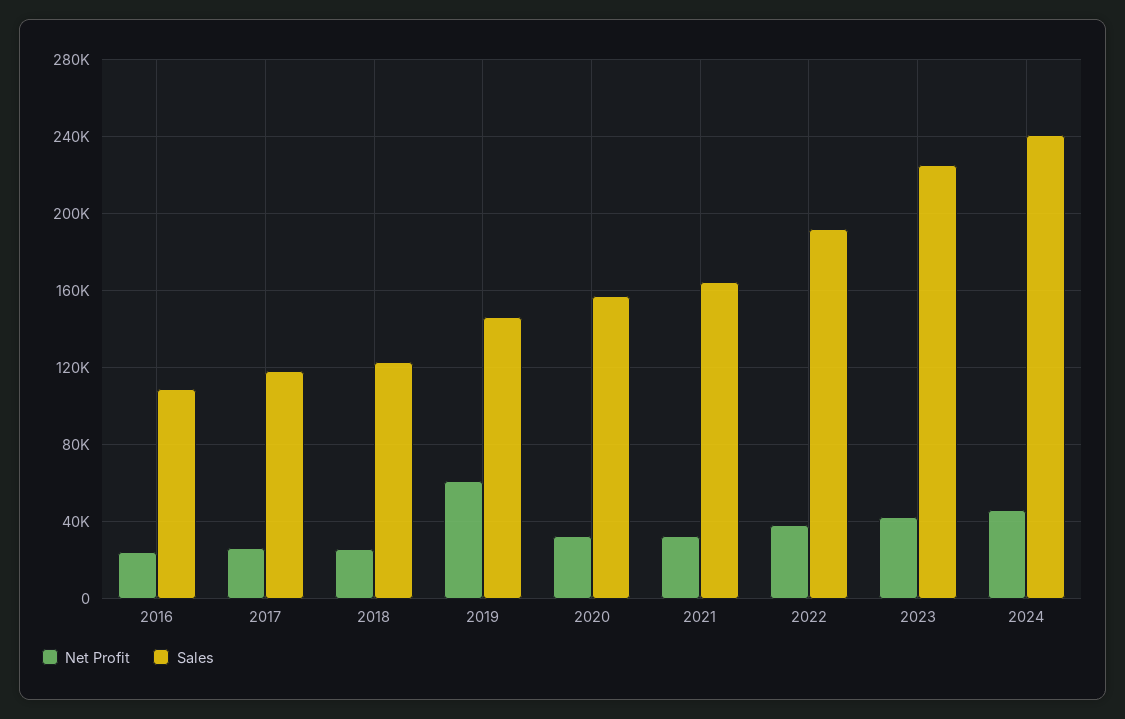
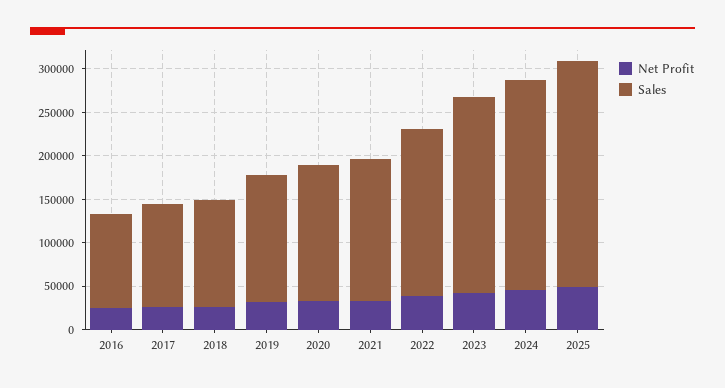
Net Profit, 2019: 60000 -> 30000
Net Profit, 2025: none -> 50000
Sales, 2025: none -> 260000

